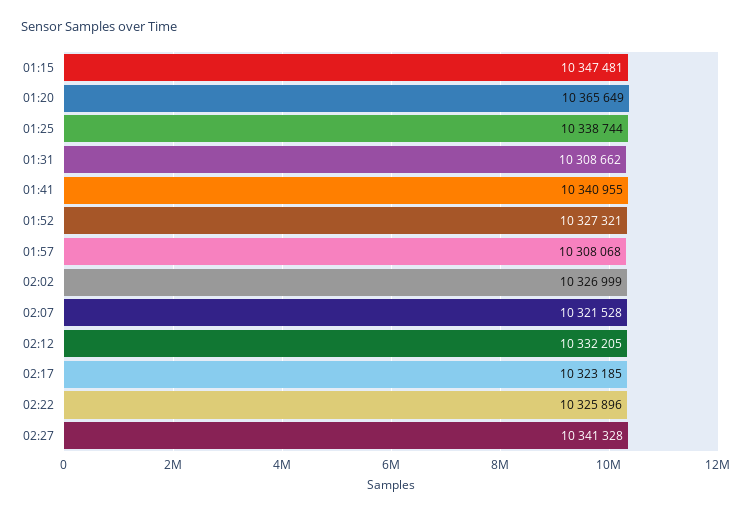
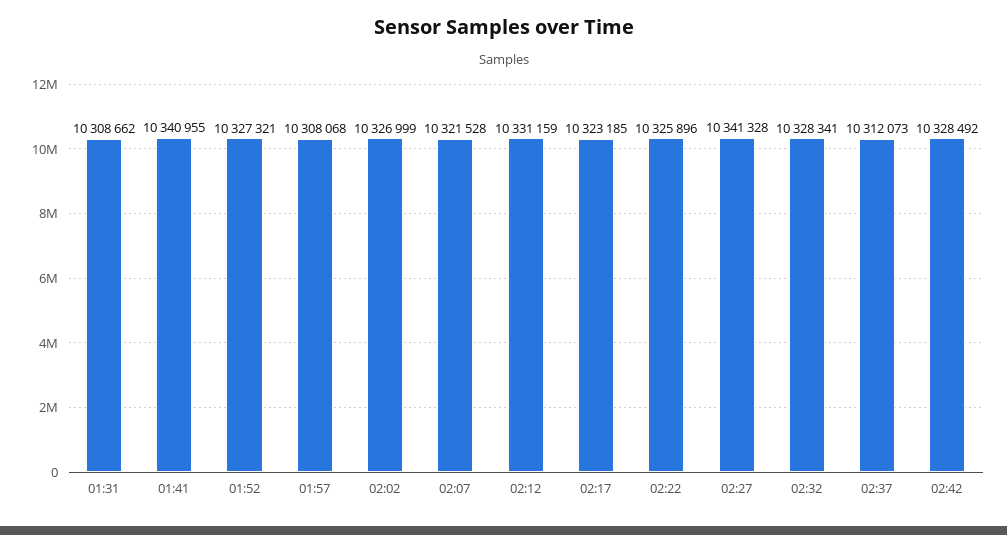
01:15: 10347481 -> none
01:20: 10365649 -> none
01:25: 10338744 -> none
02:12: 10332205 -> 10331159
02:32: none -> 10328341
02:37: none -> 10312073
02:42: none -> 10328492

